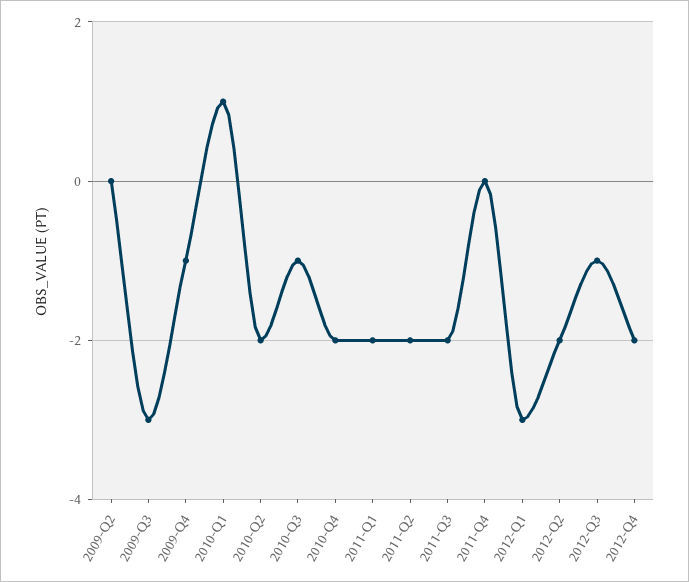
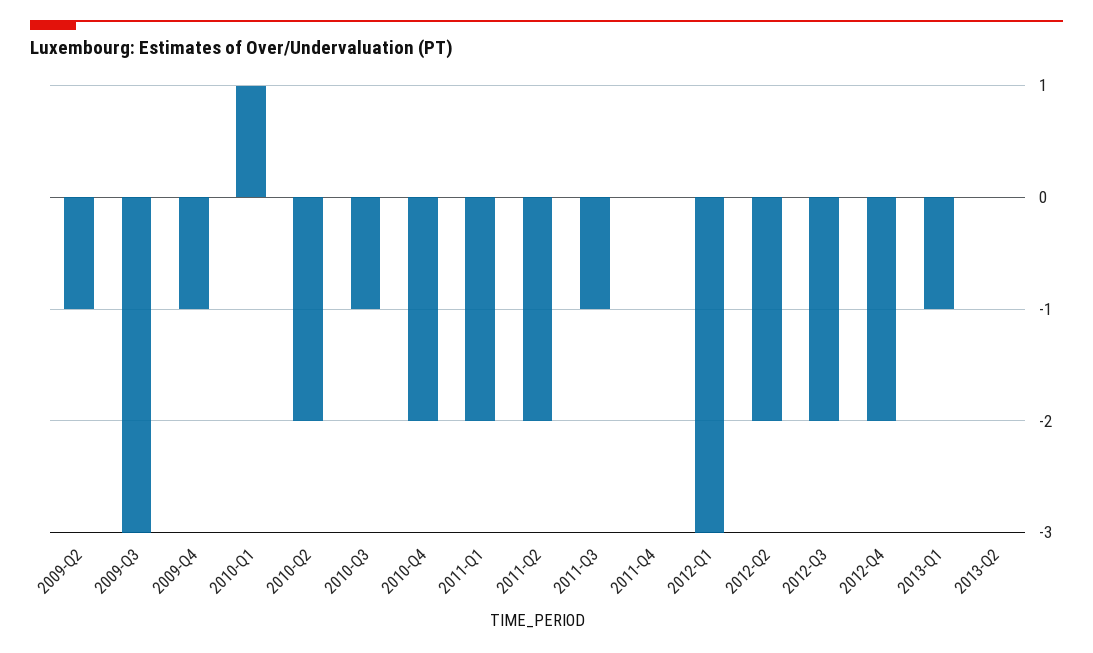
2009-Q2: 0 -> -1
2011-Q3: -2 -> -1
2012-Q3: -1 -> -2
2013-Q1: none -> -1
2013-Q2: none -> 0

